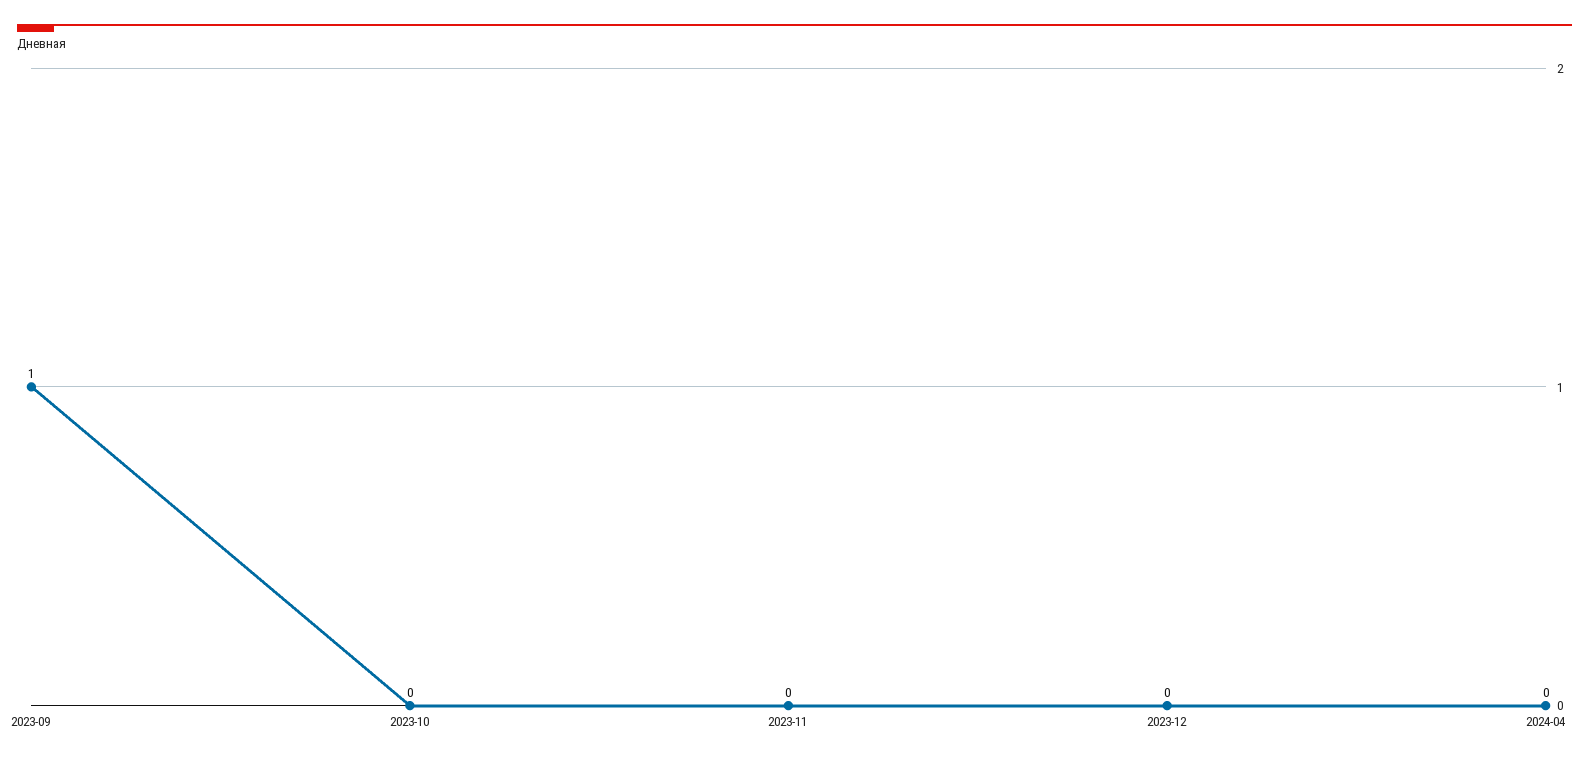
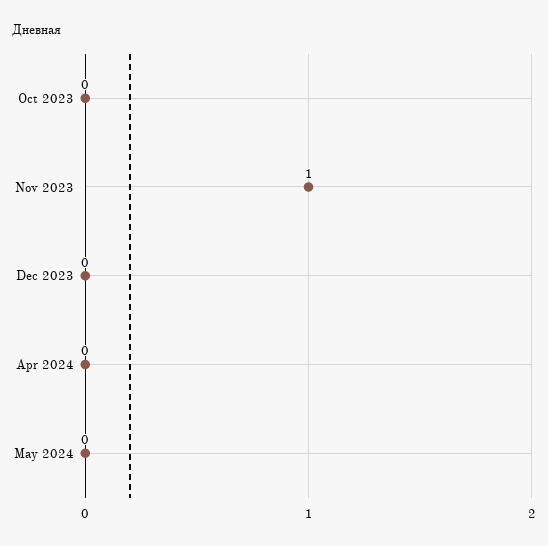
2023-09: 1 -> none
2023-11: 0 -> 1
May 2024: none -> 0

